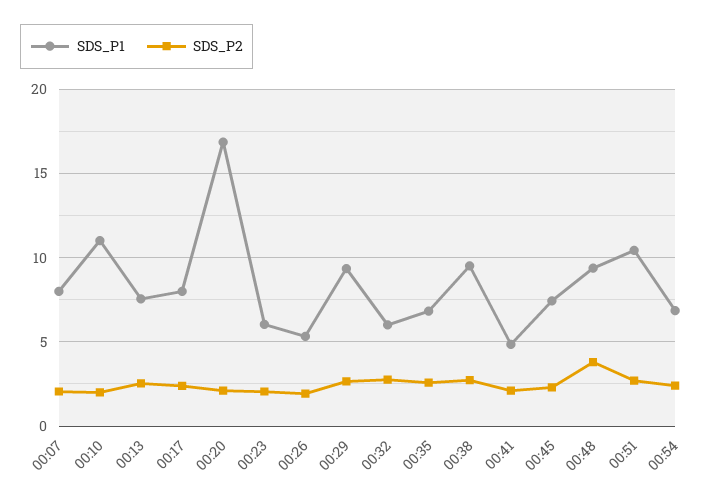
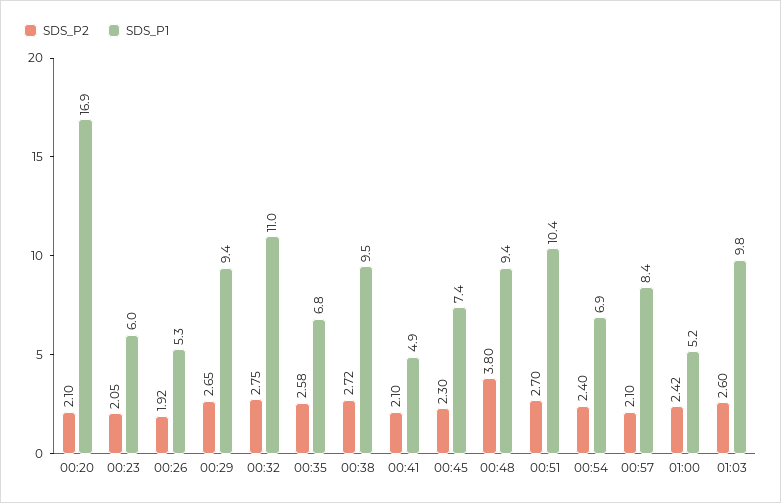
SDS_P1, 00:07: 8 -> none
SDS_P2, 00:07: 2 -> none
SDS_P1, 00:10: 11 -> none
SDS_P2, 00:10: 2 -> none
SDS_P1, 00:13: 7.5 -> none
SDS_P2, 00:13: 2.5 -> none
SDS_P1, 00:17: 8 -> none
SDS_P2, 00:17: 2.5 -> none
SDS_P1, 00:32: 6 -> 11
SDS_P2, 00:57: none -> 2.1
SDS_P1, 00:57: none -> 8.4
SDS_P2, 01:00: none -> 2.42
SDS_P1, 01:00: none -> 5.2
SDS_P2, 01:03: none -> 2.6
SDS_P1, 01:03: none -> 9.8

